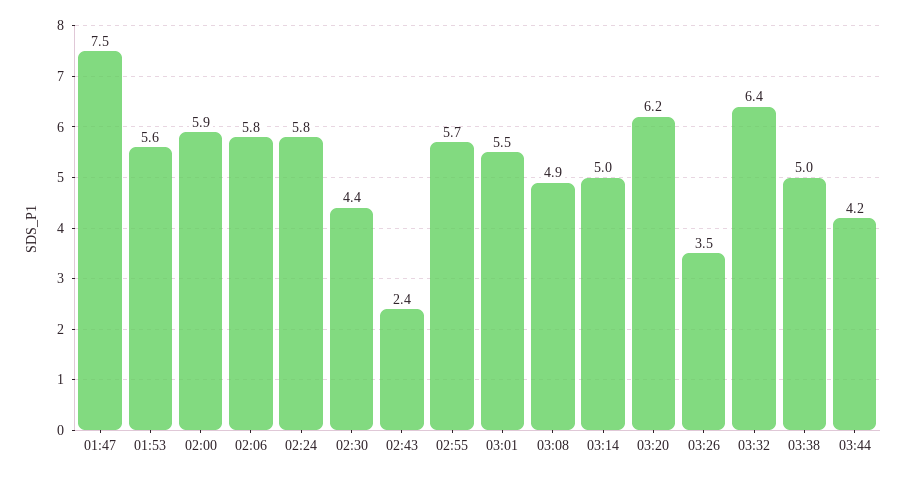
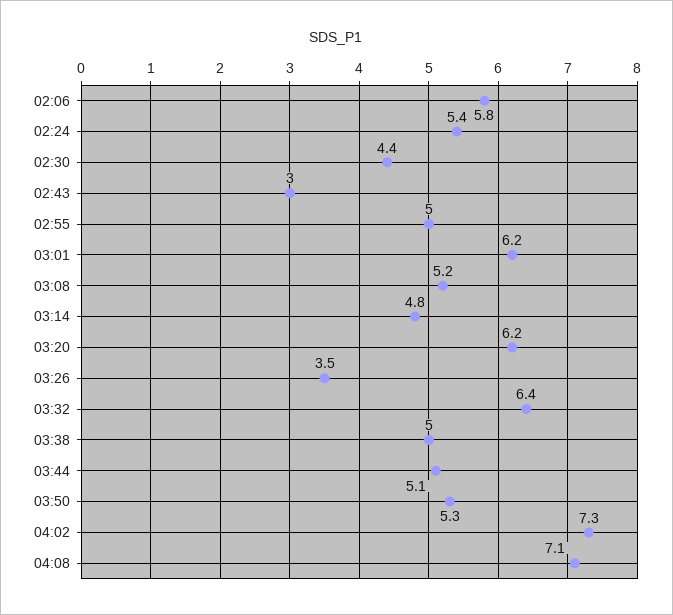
01:47: 7.5 -> none
01:53: 5.6 -> none
02:00: 5.9 -> none
02:24: 5.8 -> 5.4
02:43: 2.4 -> 3
02:55: 5.7 -> 5
03:01: 5.5 -> 6.2
03:08: 4.9 -> 5.2
03:14: 5 -> 4.8
03:44: 4.2 -> 5.1
03:50: none -> 5.3
04:02: none -> 7.3
04:08: none -> 7.1

